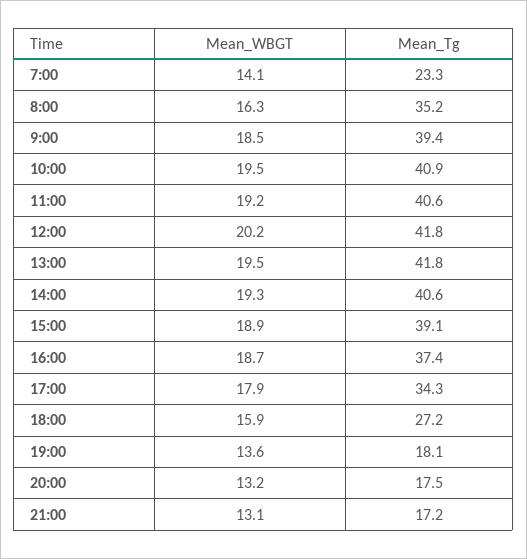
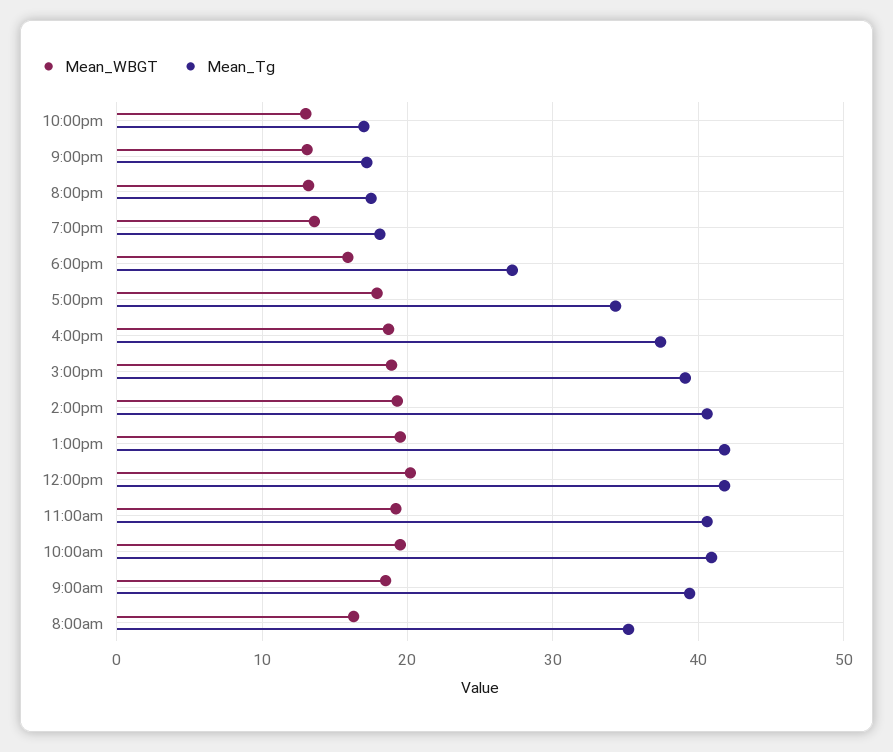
Mean_WBGT, 7:00: 14.1 -> none
Mean_Tg, 7:00: 23.3 -> none
Mean_WBGT, 10:00pm: none -> 13
Mean_Tg, 10:00pm: none -> 17

